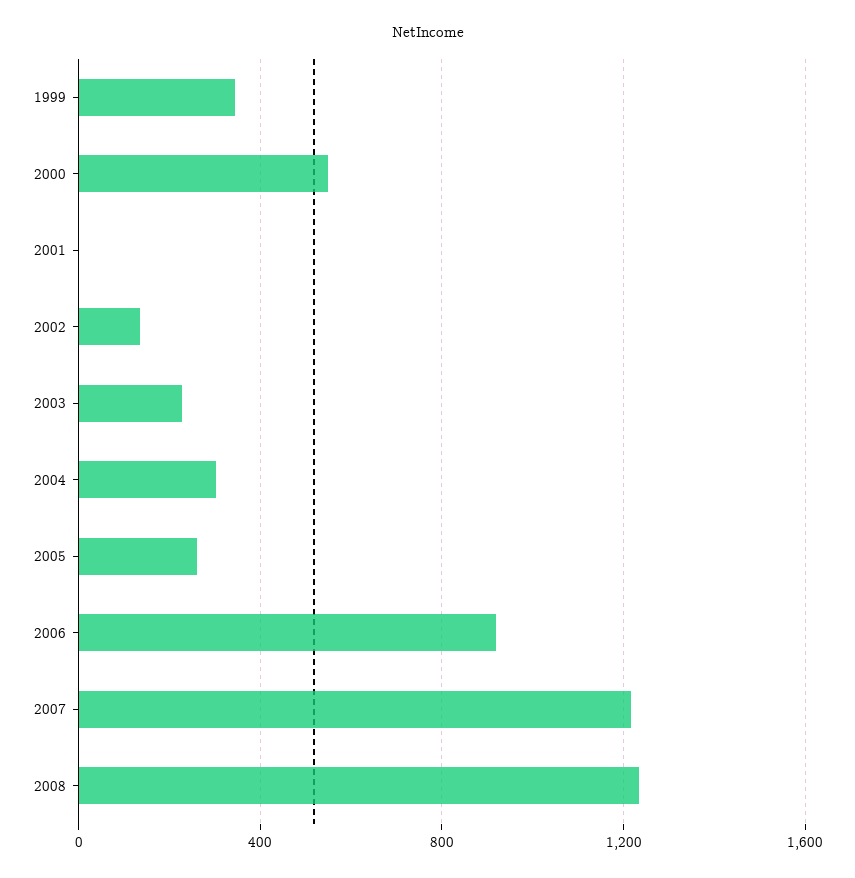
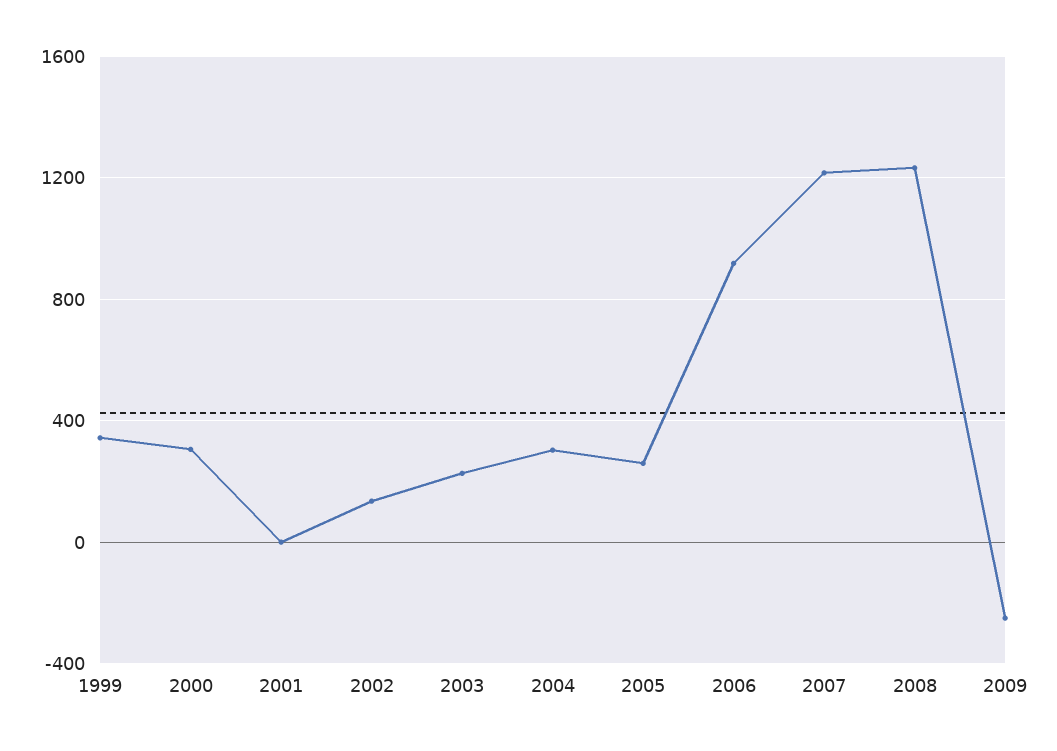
2000: 550 -> 300
2009: none -> -250

